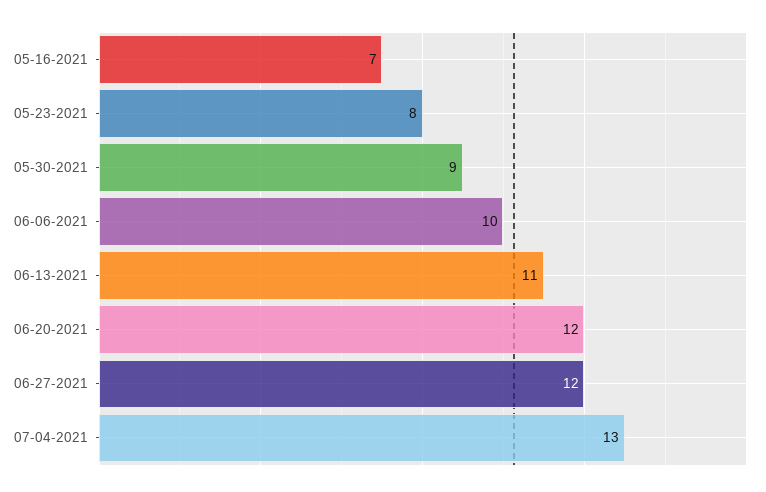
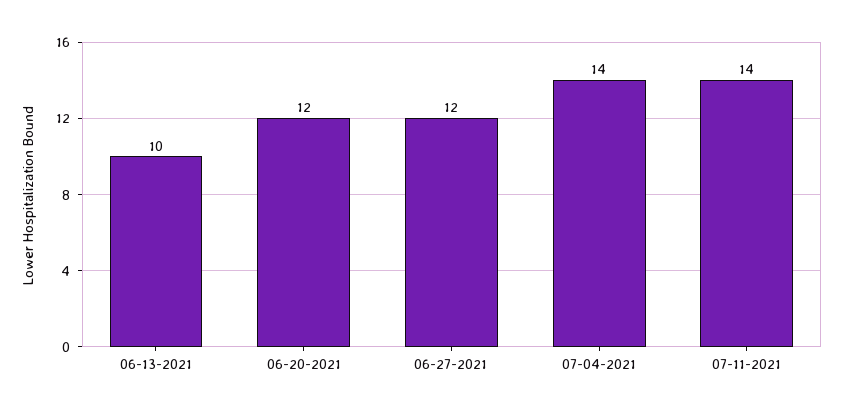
05-16-2021: 7 -> none
05-23-2021: 8 -> none
05-30-2021: 9 -> none
06-06-2021: 10 -> none
06-13-2021: 11 -> 10
07-04-2021: 13 -> 14
07-11-2021: none -> 14

